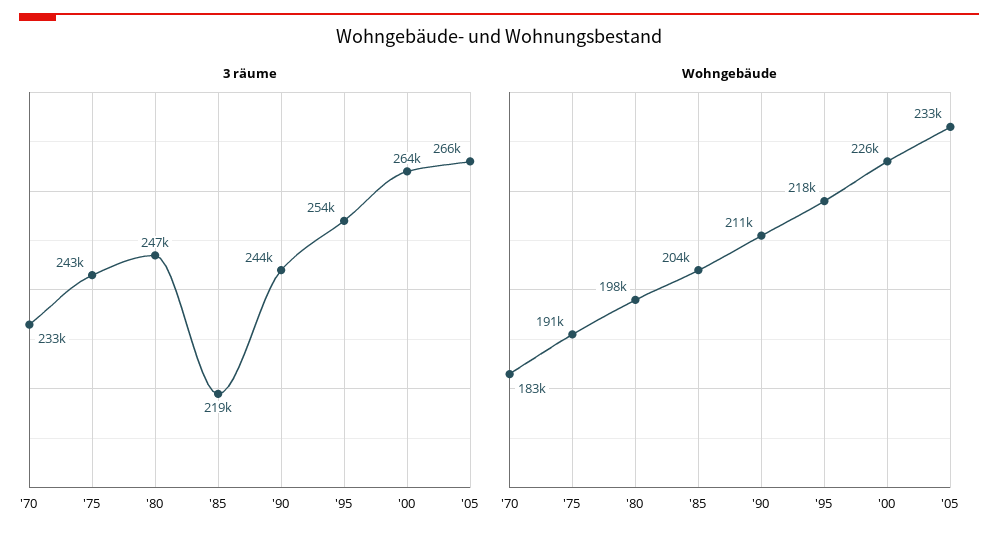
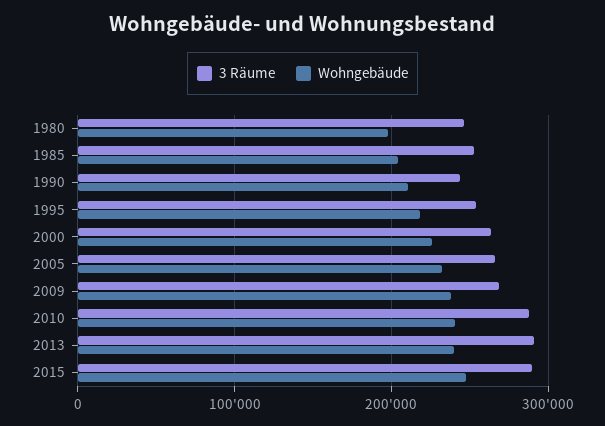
3 räume, '70: 233000 -> none
3 räume, '75: 243000 -> none
3 räume, '85: 219000 -> 250000
Wohngebäude, '70: 183000 -> none
Wohngebäude, '75: 191000 -> none
3 räume, 2009: none -> 270000
Wohngebäude, 2009: none -> 240000
3 räume, 2010: none -> 290000
Wohngebäude, 2010: none -> 240000
3 räume, 2013: none -> 290000
Wohngebäude, 2013: none -> 240000
3 räume, 2015: none -> 290000
Wohngebäude, 2015: none -> 250000

